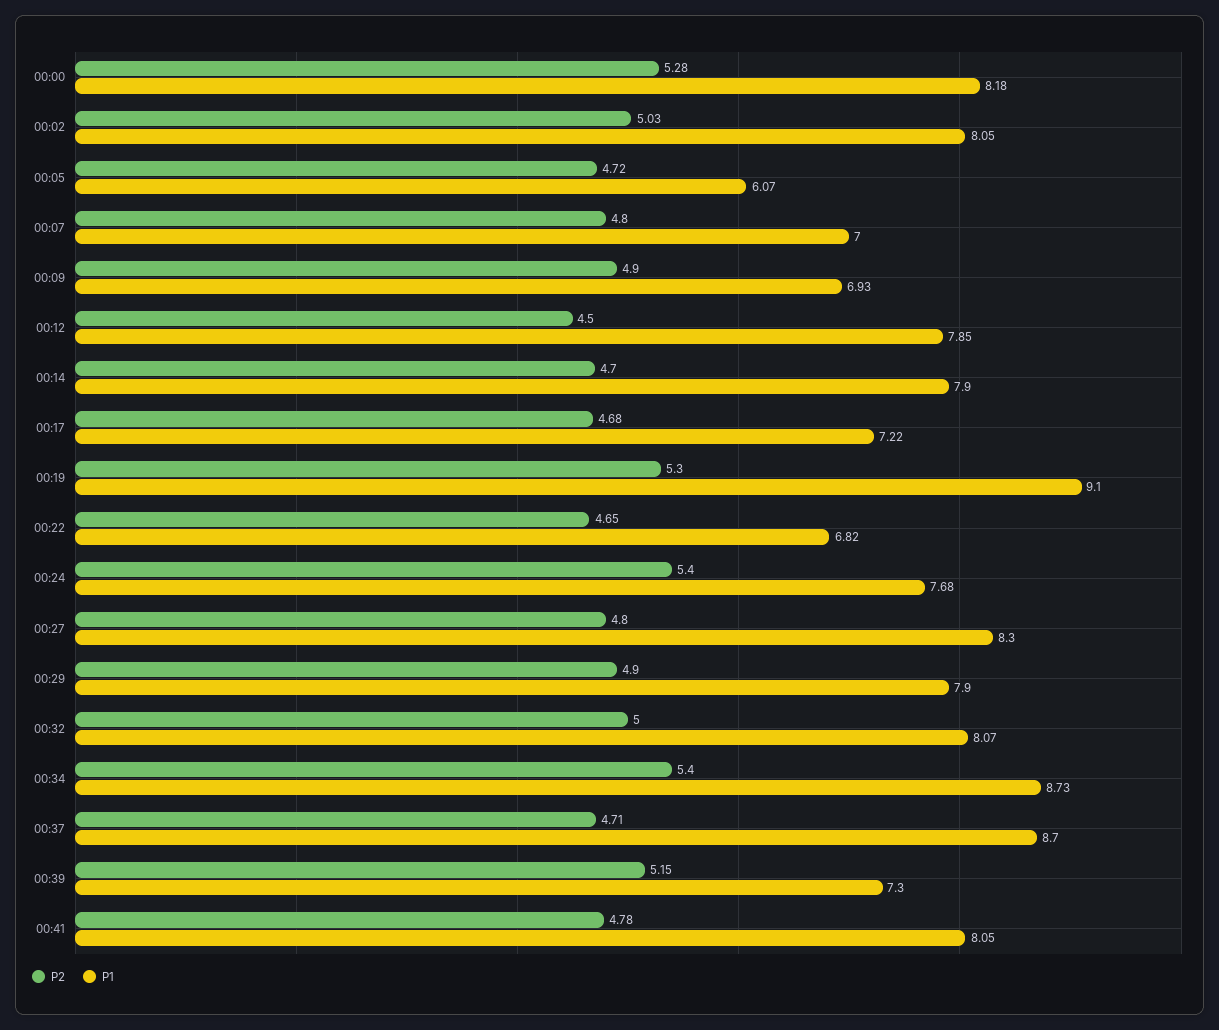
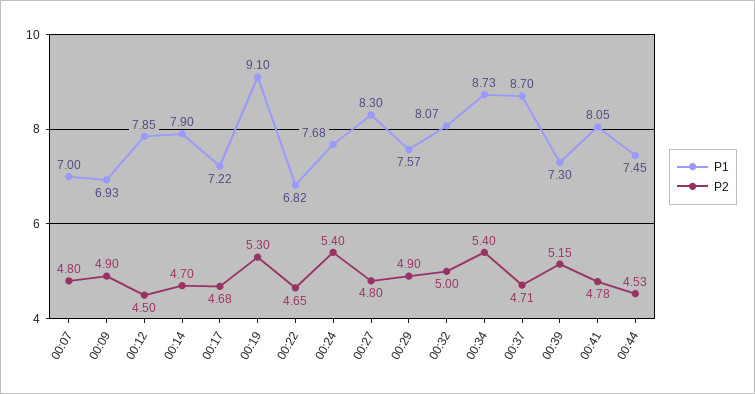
P2, 00:00: 5.28 -> none
P1, 00:00: 8.18 -> none
P2, 00:02: 5.03 -> none
P1, 00:02: 8.05 -> none
P2, 00:05: 4.72 -> none
P1, 00:05: 6.07 -> none
P1, 00:29: 7.9 -> 7.57
P1, 00:44: none -> 7.45
P2, 00:44: none -> 4.53

